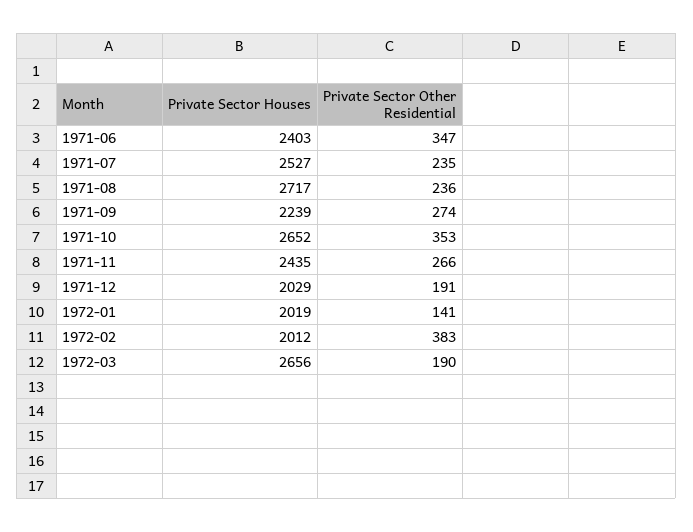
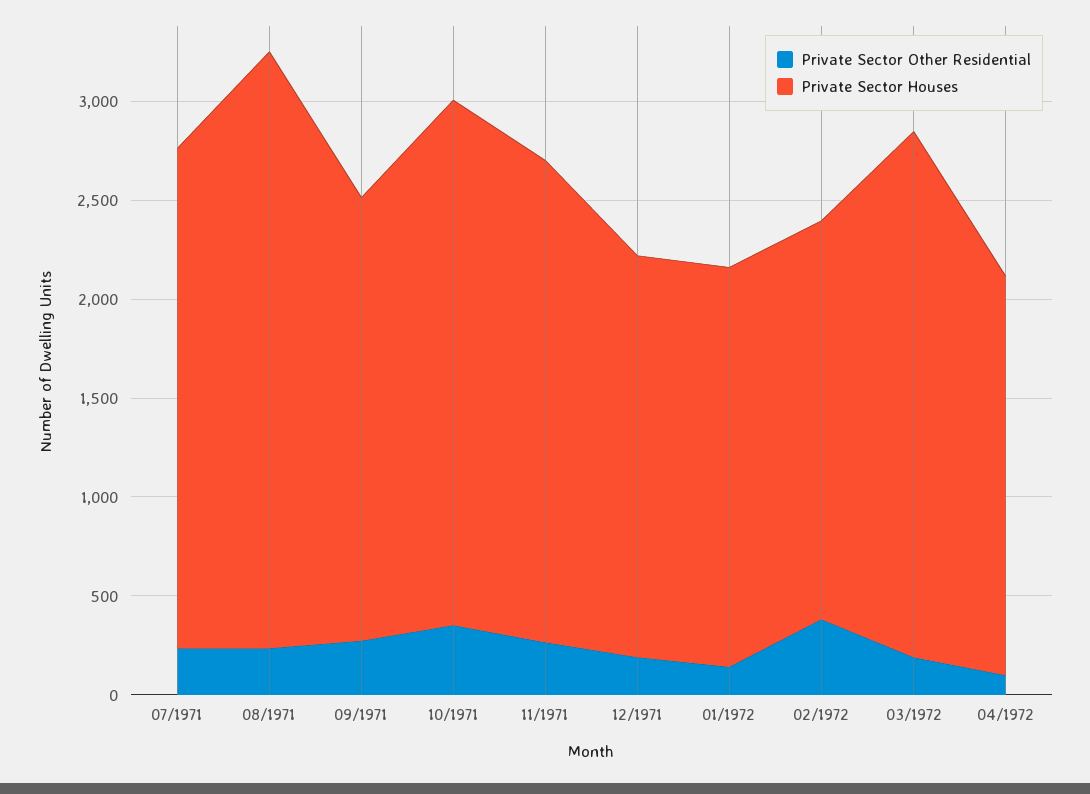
Private Sector Houses, 1971-06: 2403 -> none
Private Sector Other Residential, 1971-06: 347 -> none
Private Sector Houses, 1971-08: 2717 -> 3000
Private Sector Other Residential, 04/1972: none -> 100
Private Sector Houses, 04/1972: none -> 2000

